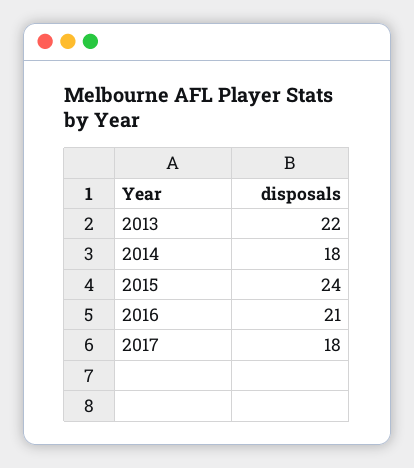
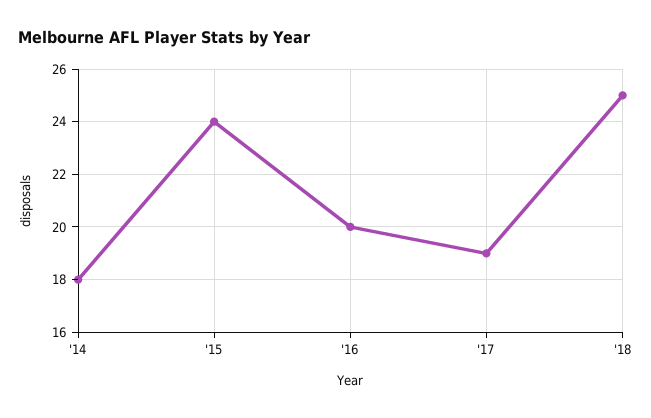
2013: 22 -> none
2016: 21 -> 20
2017: 18 -> 19
'18: none -> 25

